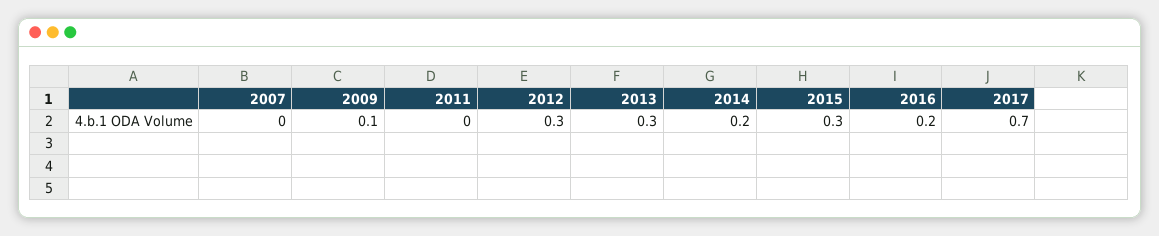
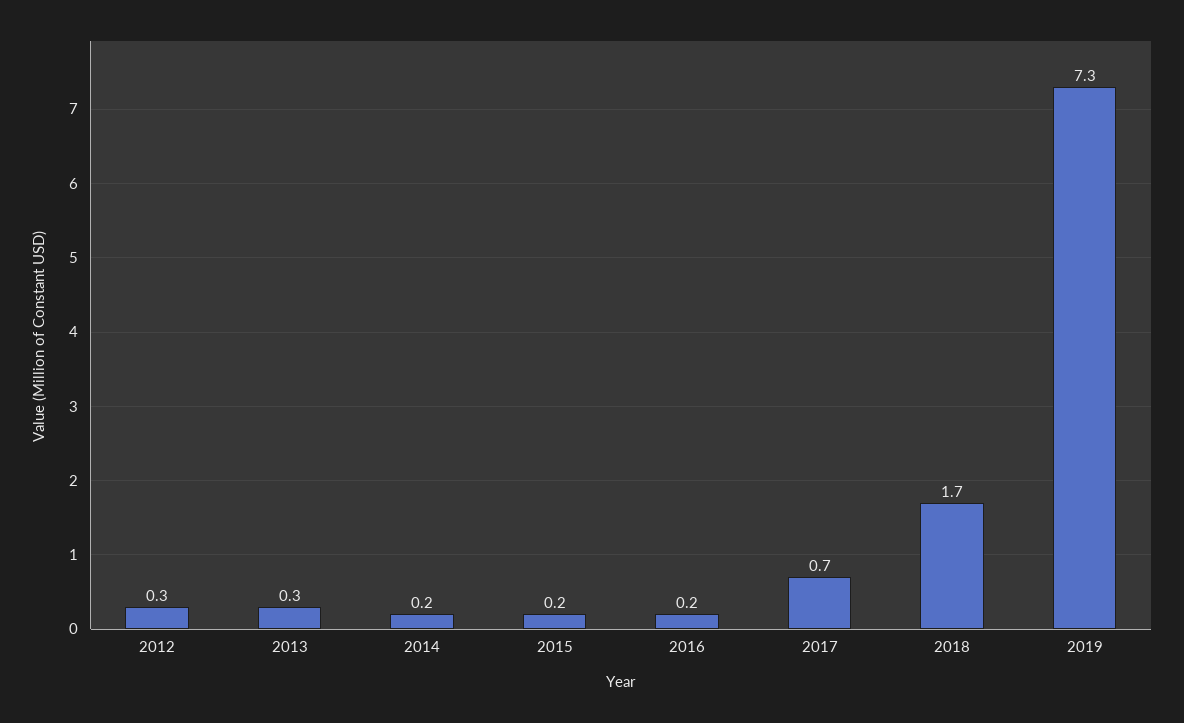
2007: 0 -> none
2009: 0.1 -> none
2011: 0 -> none
2015: 0.3 -> 0.2
2018: none -> 1.7
2019: none -> 7.3

